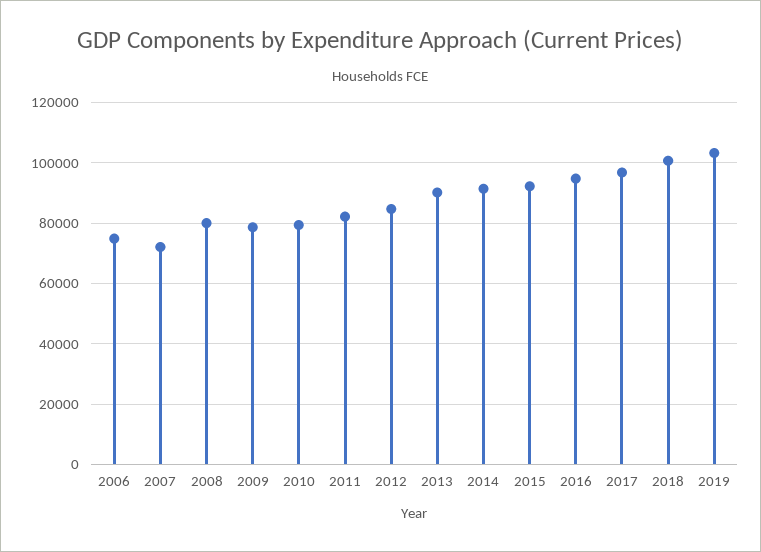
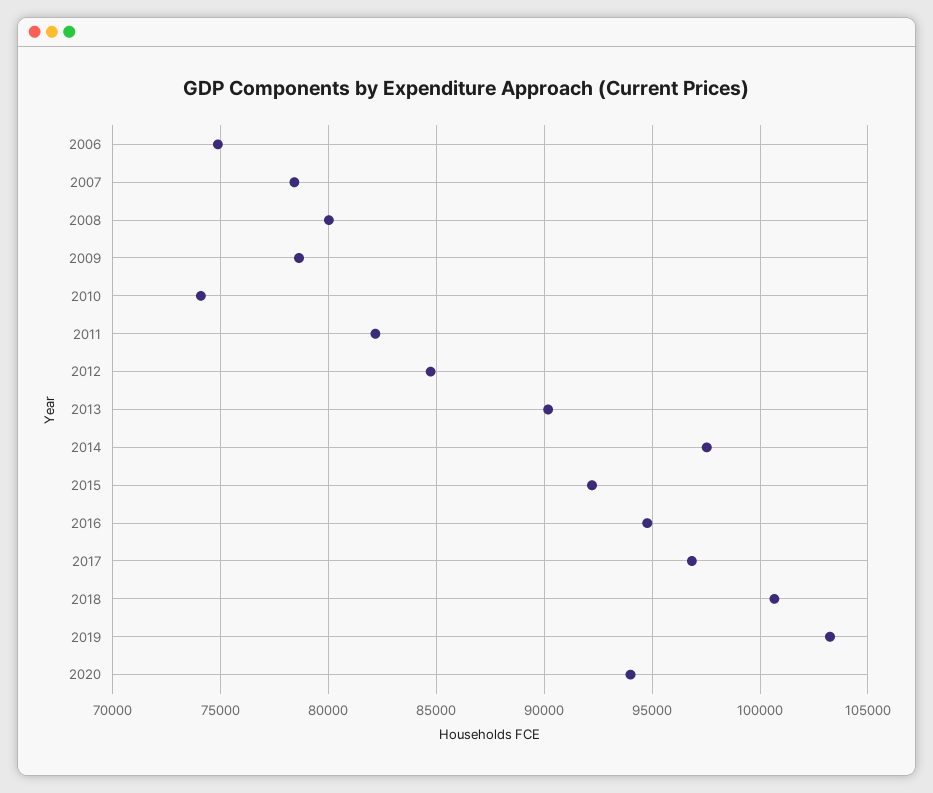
2007: 72000 -> 78500
2010: 80000 -> 74000
2014: 92000 -> 97500
2020: none -> 94000

